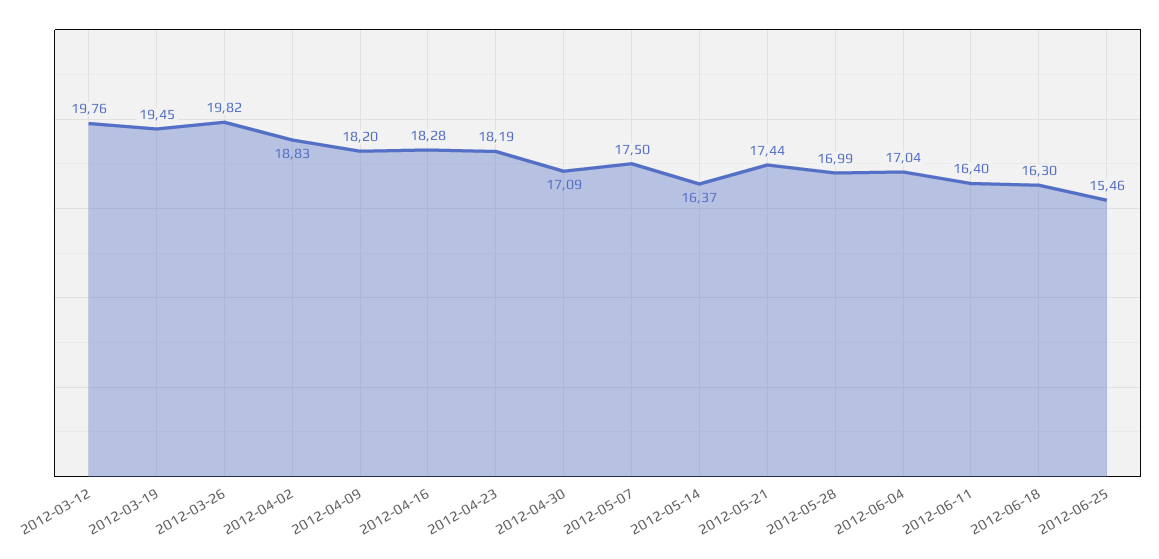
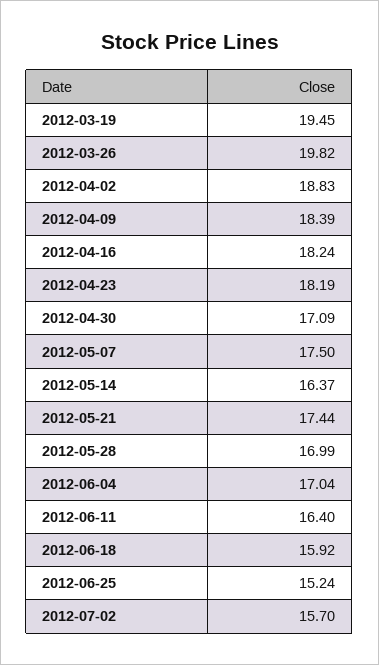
2012-03-12: 19.76 -> none
2012-04-09: 18.2 -> 18.39
2012-04-16: 18.28 -> 18.24
2012-06-18: 16.3 -> 15.92
2012-06-25: 15.46 -> 15.24
2012-07-02: none -> 15.7

